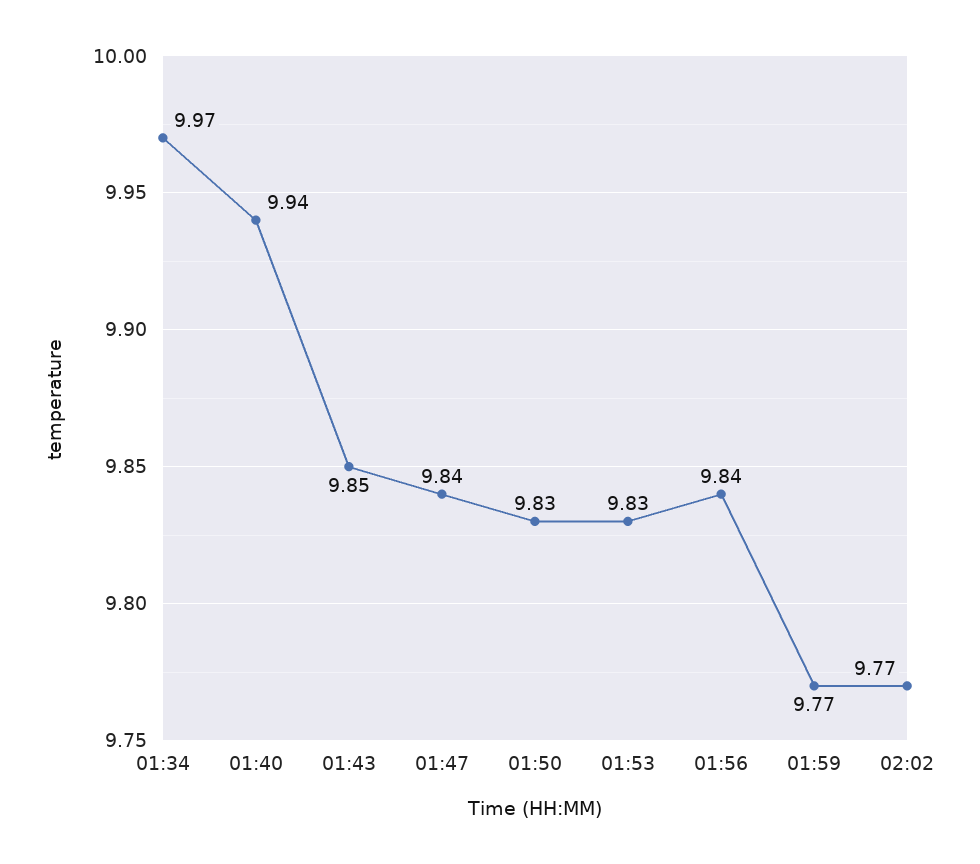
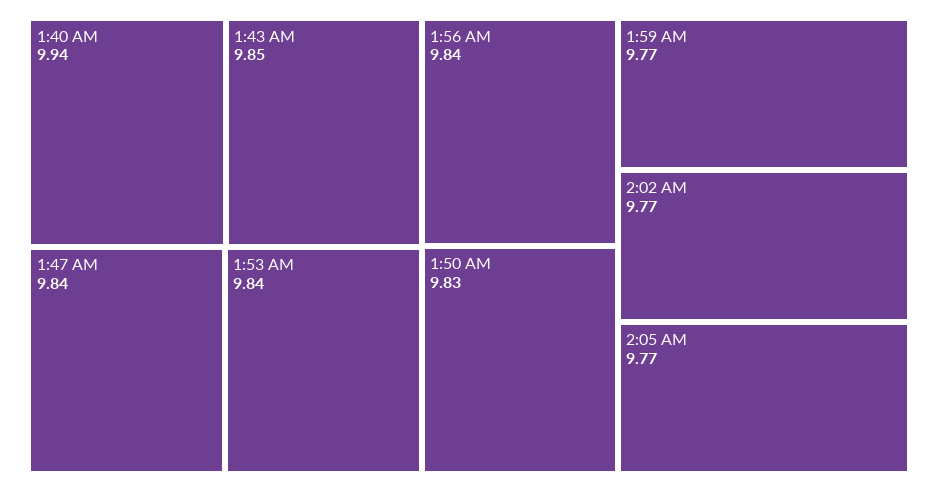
01:34: 9.97 -> none
01:53: 9.83 -> 9.84
2:05 AM: none -> 9.77

